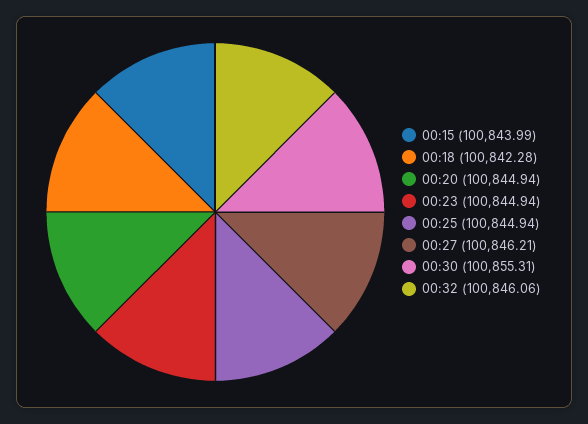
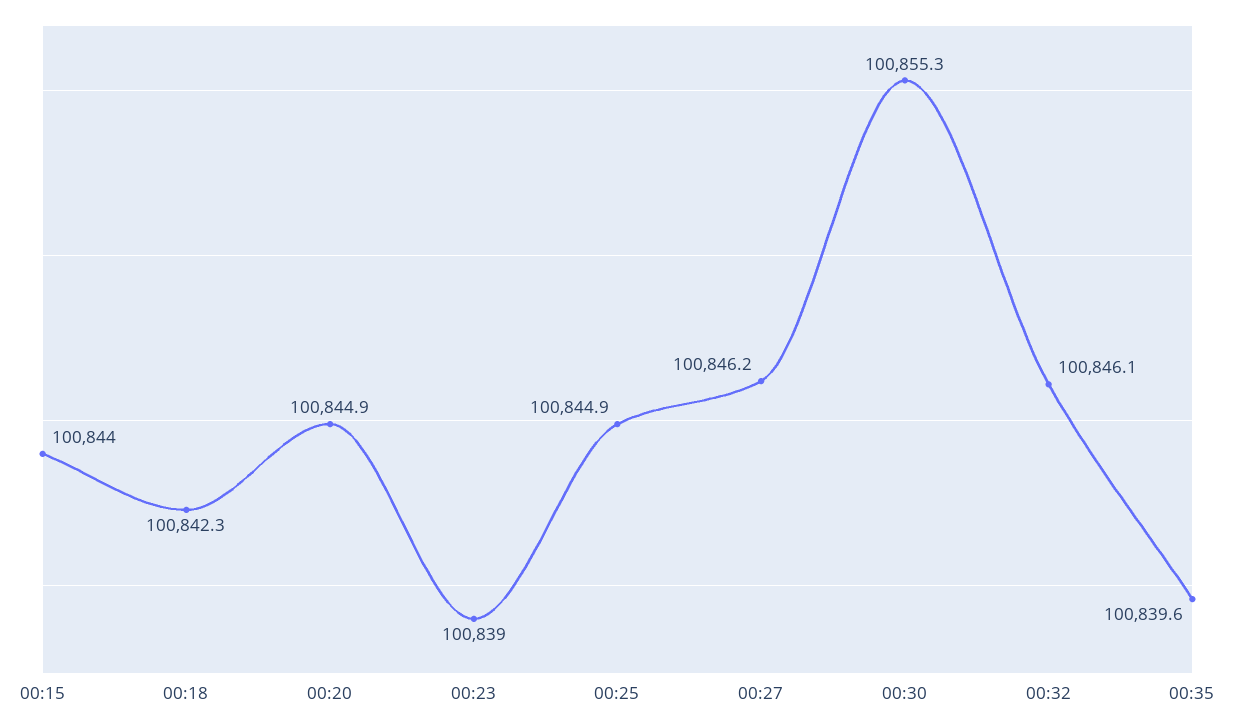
00:23: 100844.94 -> 100839
00:35: none -> 100839.6

